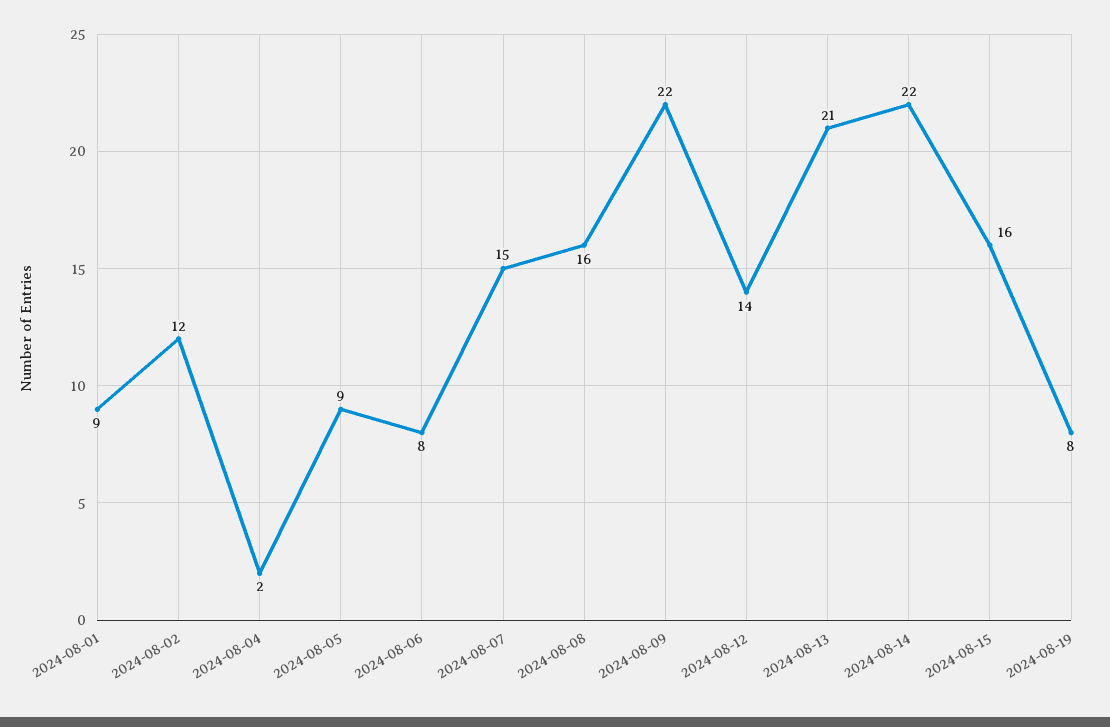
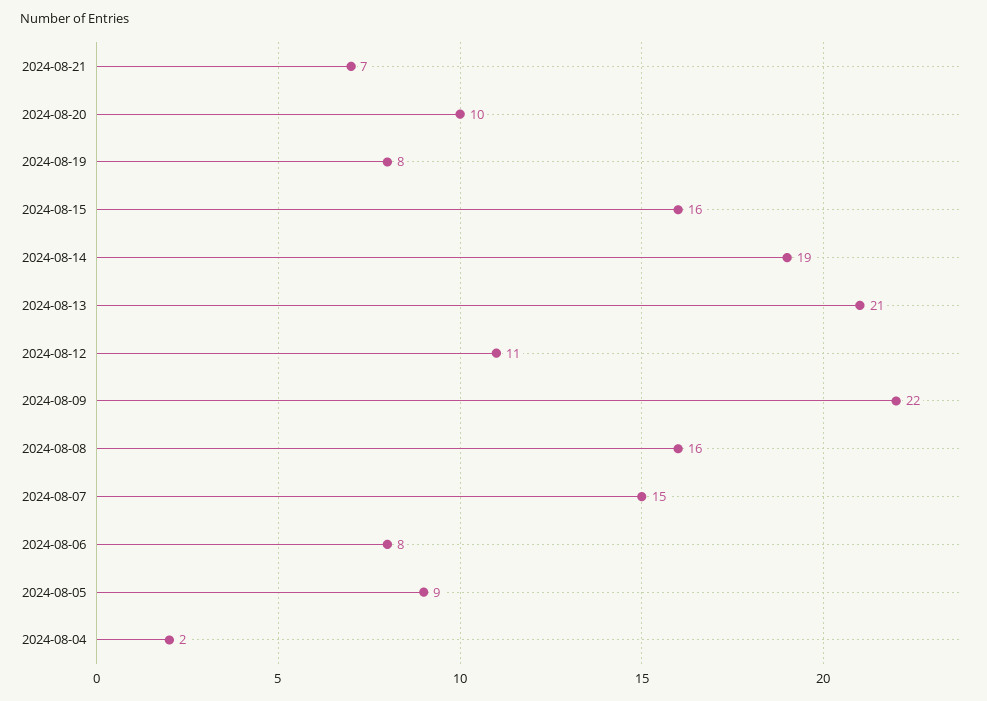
2024-08-01: 9 -> none
2024-08-02: 12 -> none
2024-08-12: 14 -> 11
2024-08-14: 22 -> 19
2024-08-21: none -> 7
2024-08-20: none -> 10

